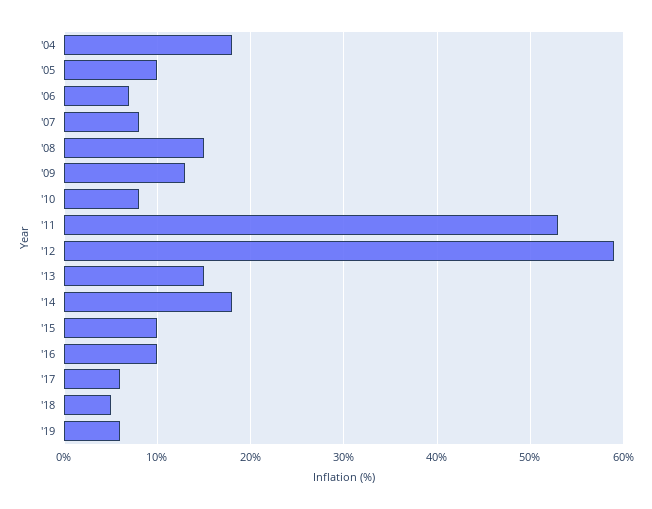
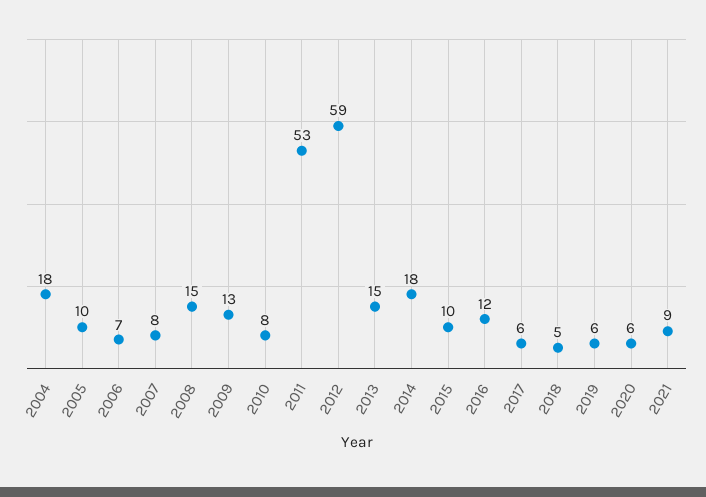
'16: 10 -> 12
2020: none -> 6
2021: none -> 9

